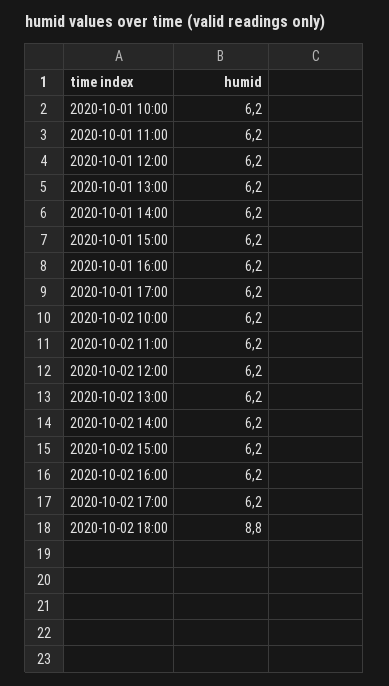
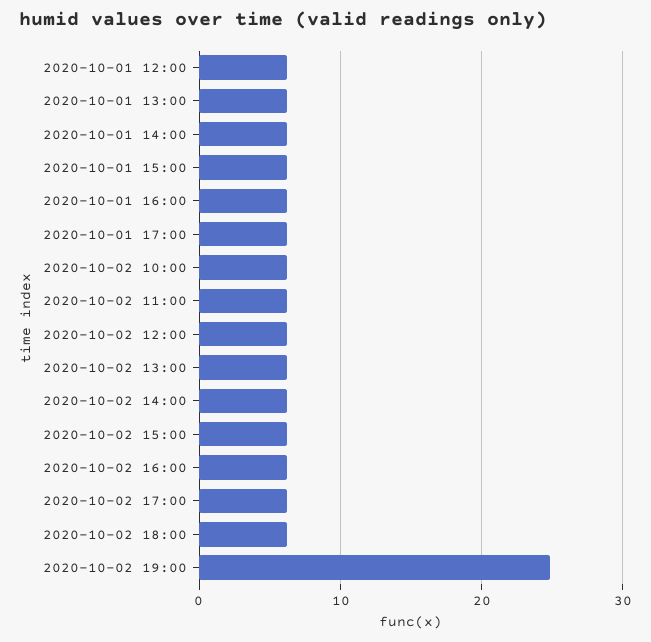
2020-10-01 10:00: 6.2 -> none
2020-10-01 11:00: 6.2 -> none
2020-10-02 18:00: 8.8 -> 6
2020-10-02 19:00: none -> 25

